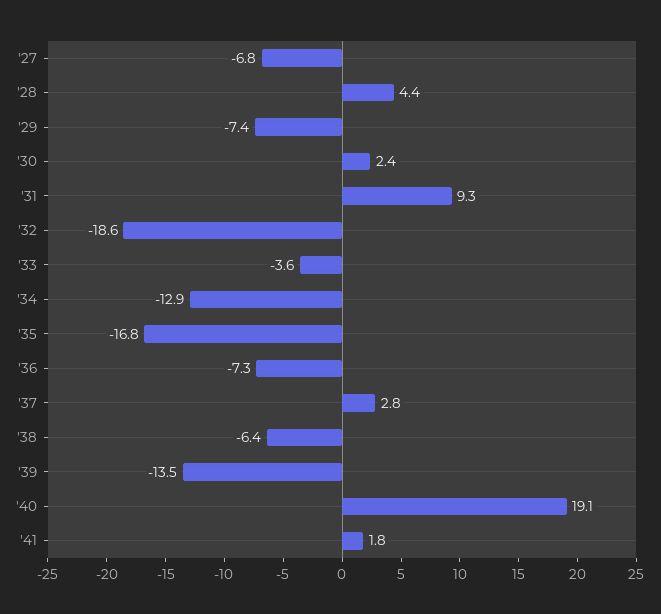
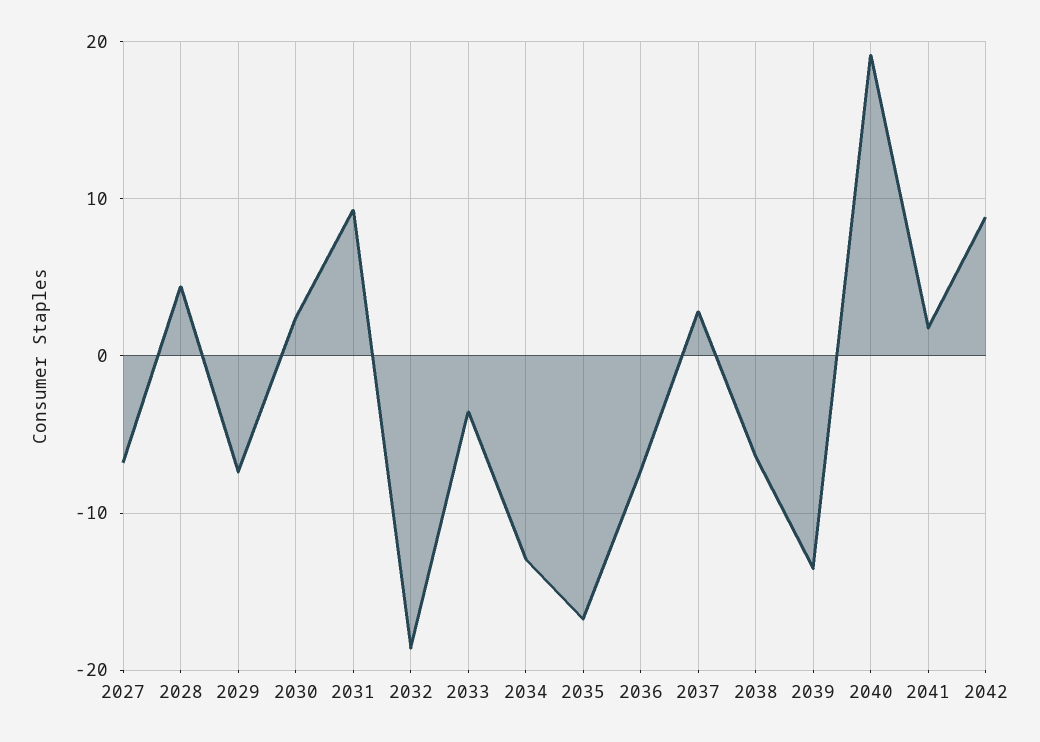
2042: none -> 9

